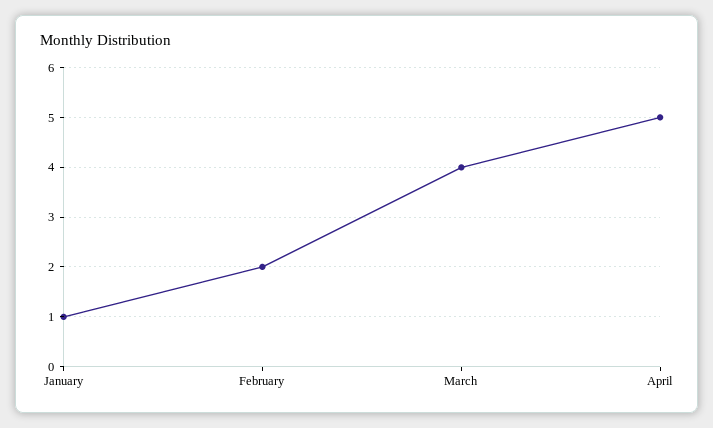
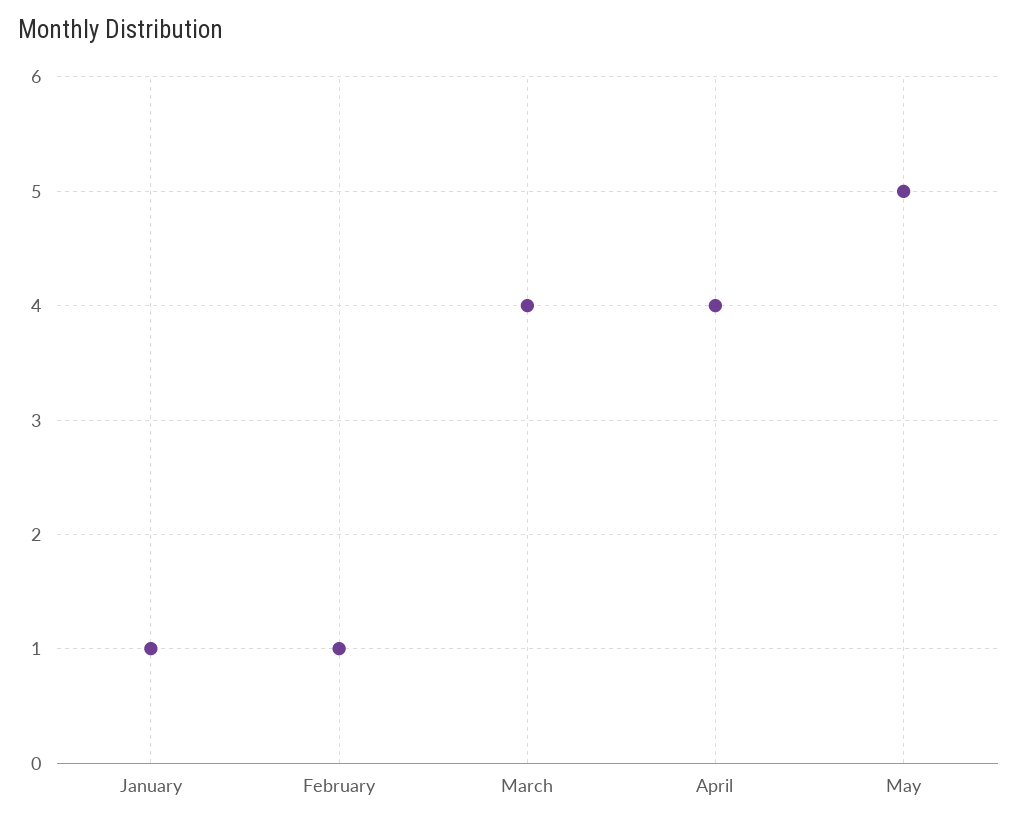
February: 2 -> 1
April: 5 -> 4
May: none -> 5

